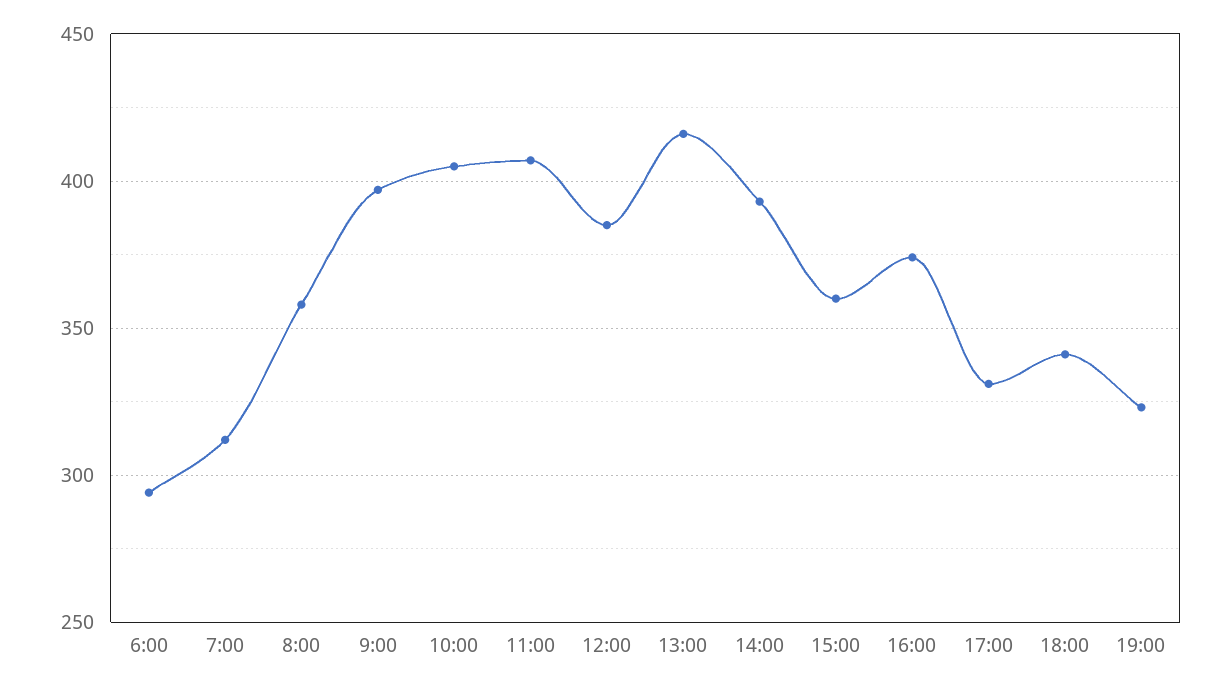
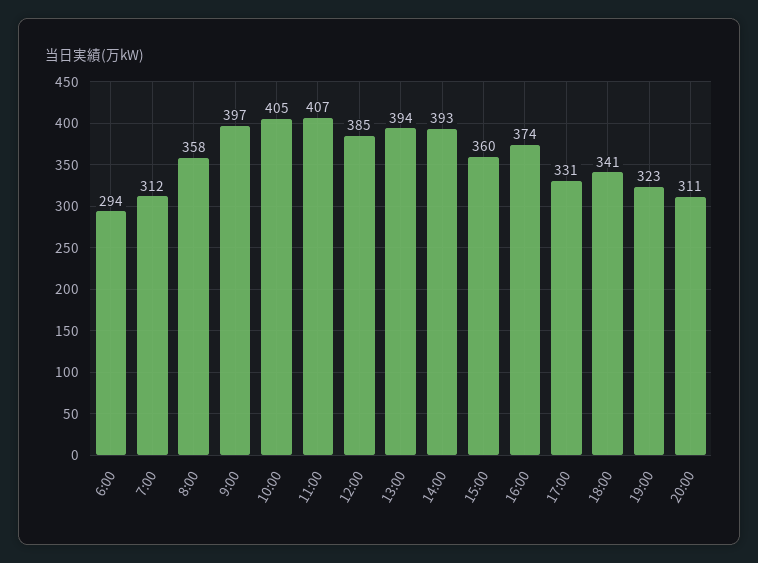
13:00: 415 -> 394
20:00: none -> 311

